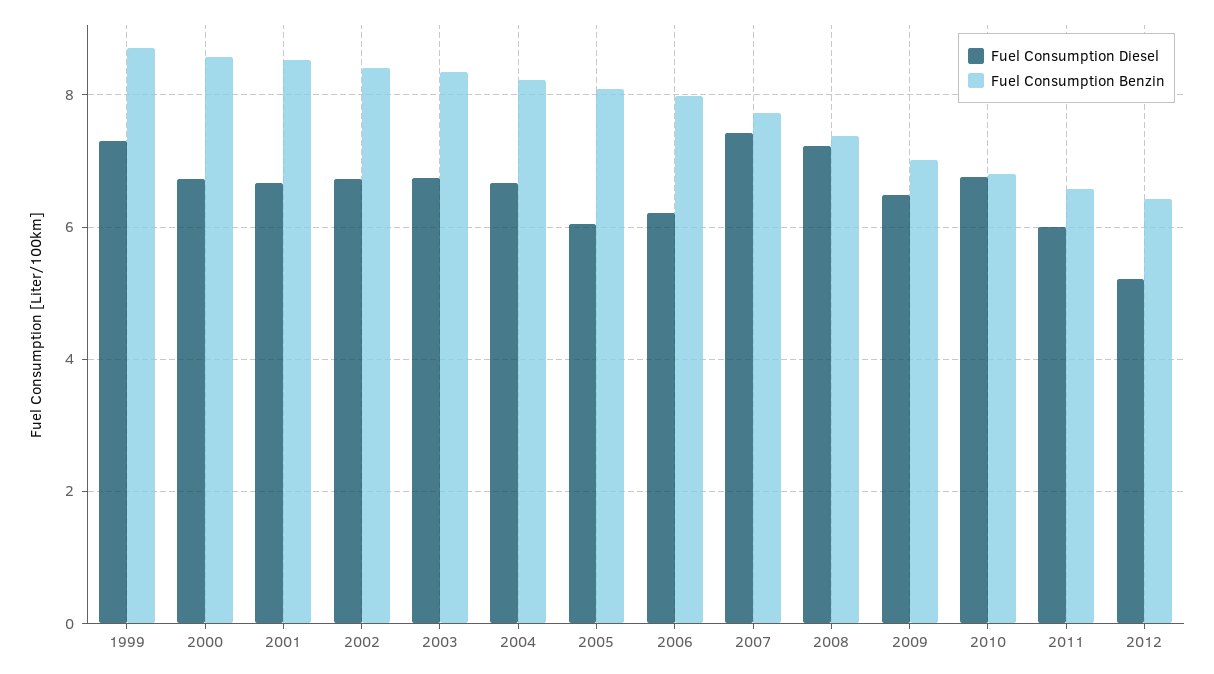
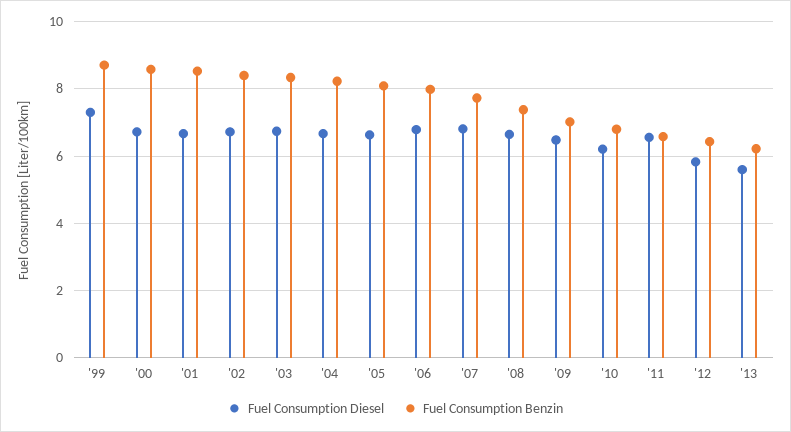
Fuel Consumption Diesel, 2005: 6 -> 6.6
Fuel Consumption Diesel, 2006: 6.2 -> 6.8
Fuel Consumption Diesel, 2007: 7.4 -> 6.8
Fuel Consumption Diesel, 2008: 7.2 -> 6.6
Fuel Consumption Diesel, 2010: 6.8 -> 6.2
Fuel Consumption Diesel, 2011: 6 -> 6.6
Fuel Consumption Diesel, 2012: 5.2 -> 5.8
Fuel Consumption Diesel, '13: none -> 5.6
Fuel Consumption Benzin, '13: none -> 6.2

